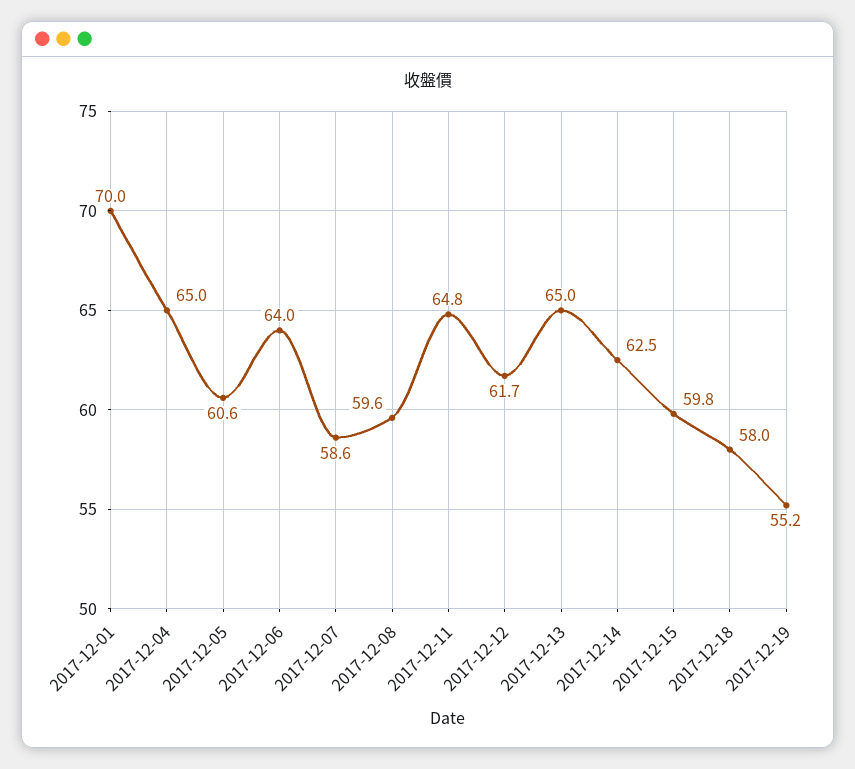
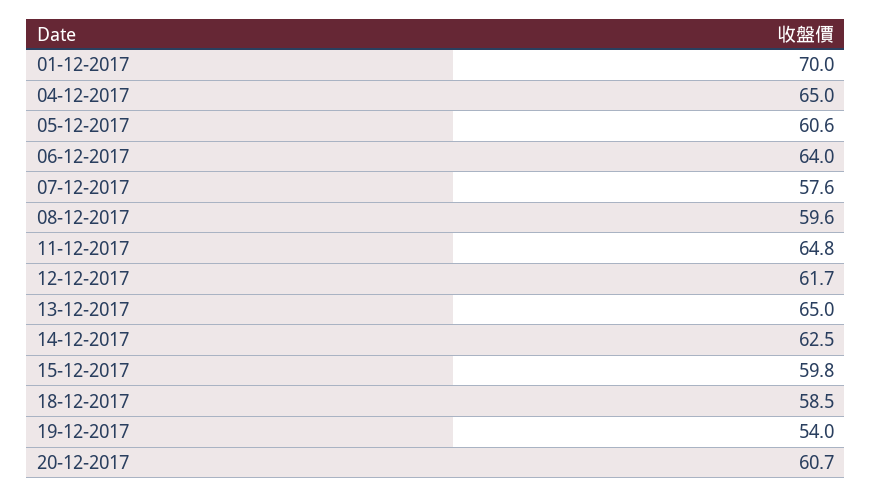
2017-12-07: 58.6 -> 57.6
2017-12-18: 58 -> 58.5
2017-12-19: 55.2 -> 54
20-12-2017: none -> 60.7

